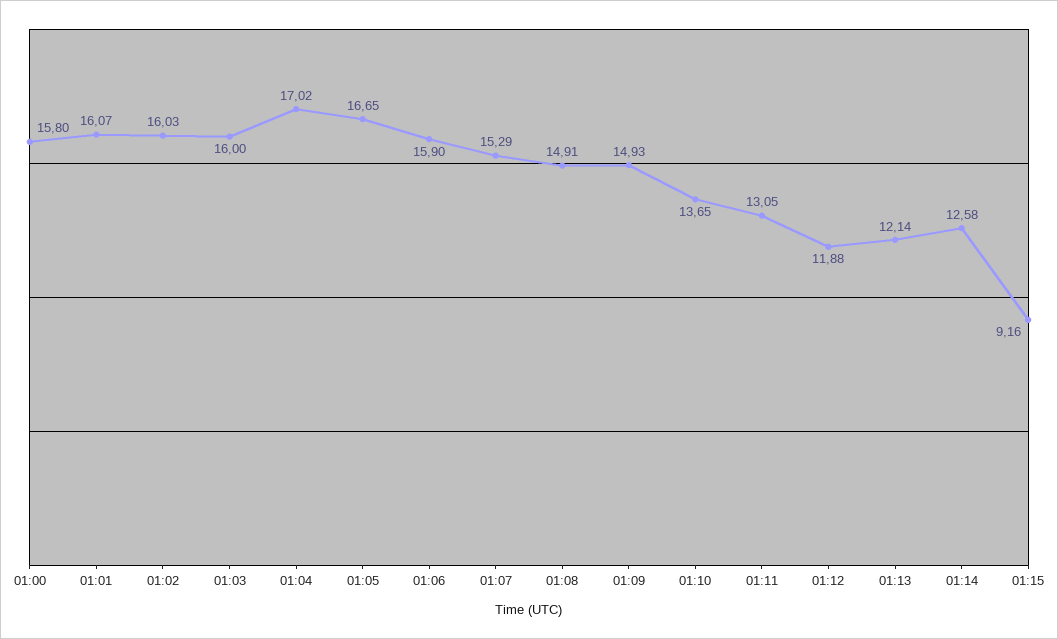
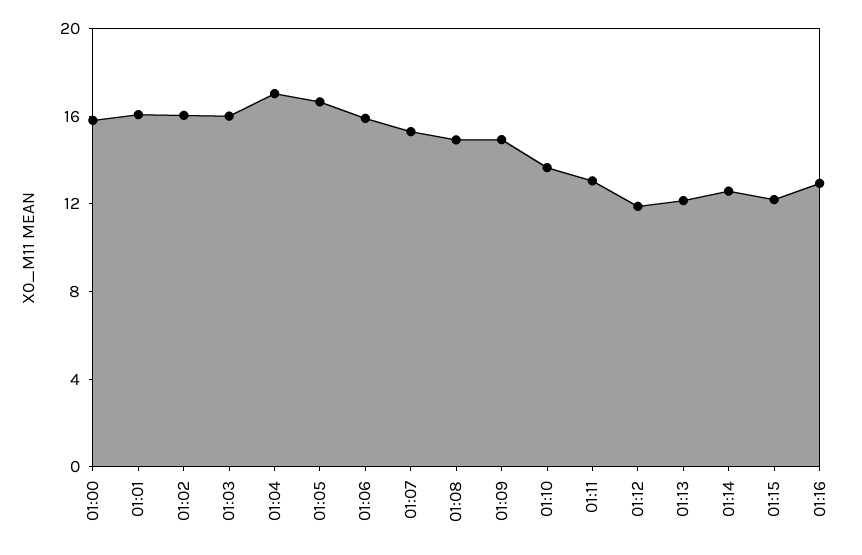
01:15: 9.16 -> 12
01:16: none -> 13

